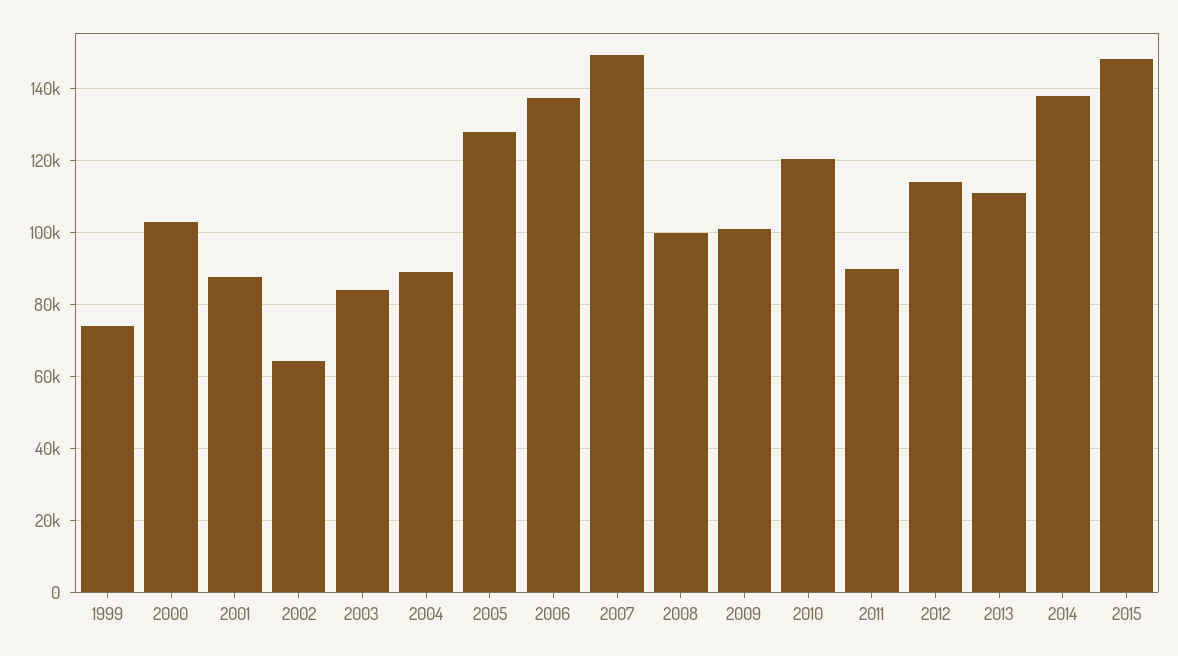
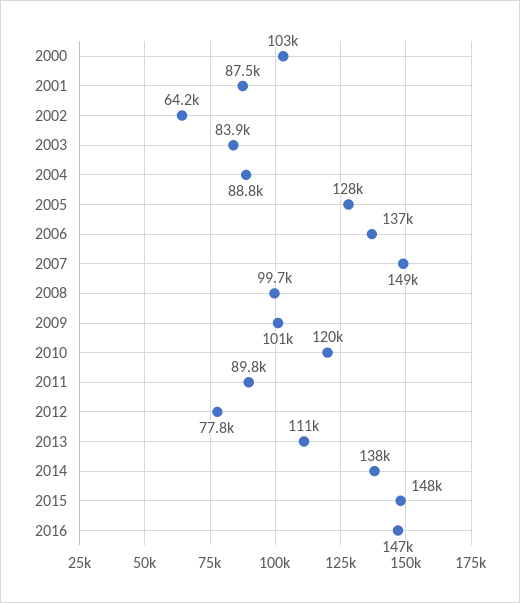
1999: 74000 -> none
2012: 114000 -> 77800
2016: none -> 147000

